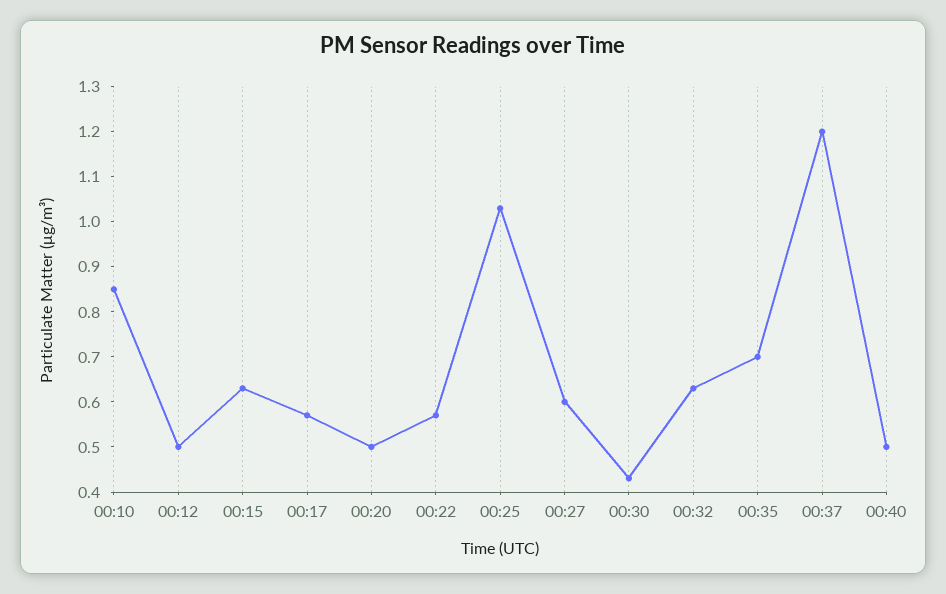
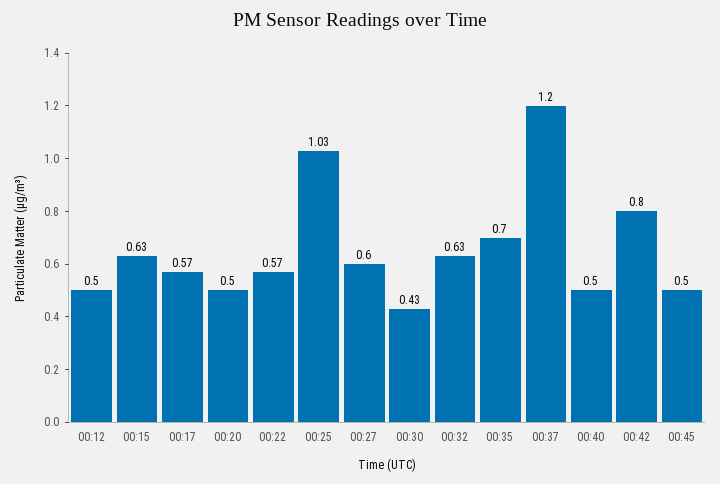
00:10: 0.85 -> none
00:42: none -> 0.8
00:45: none -> 0.5

